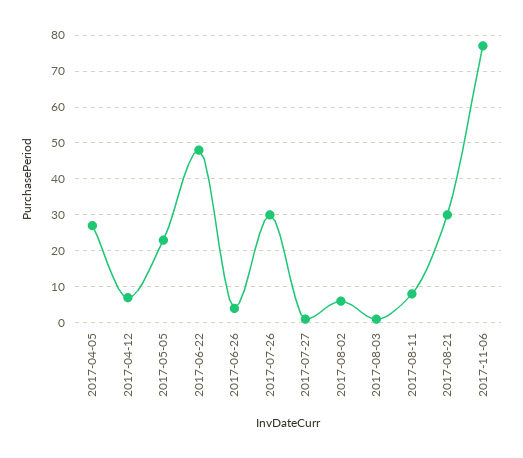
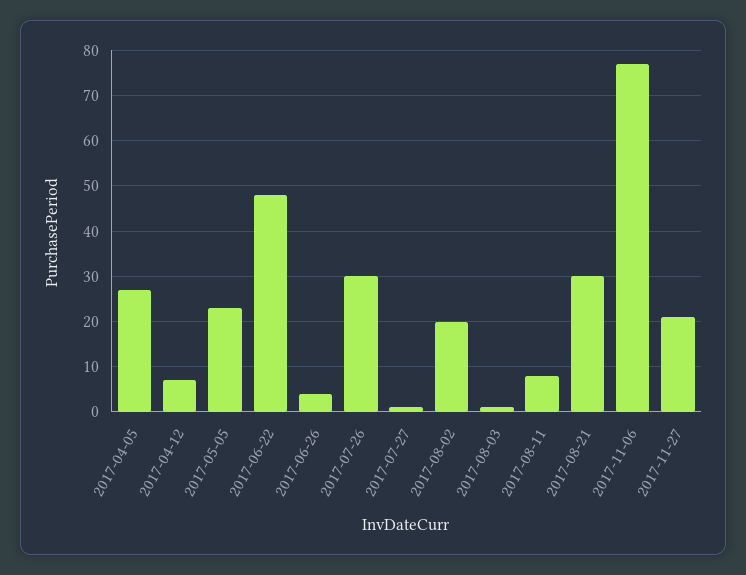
2017-08-02: 5 -> 20
2017-11-27: none -> 20

